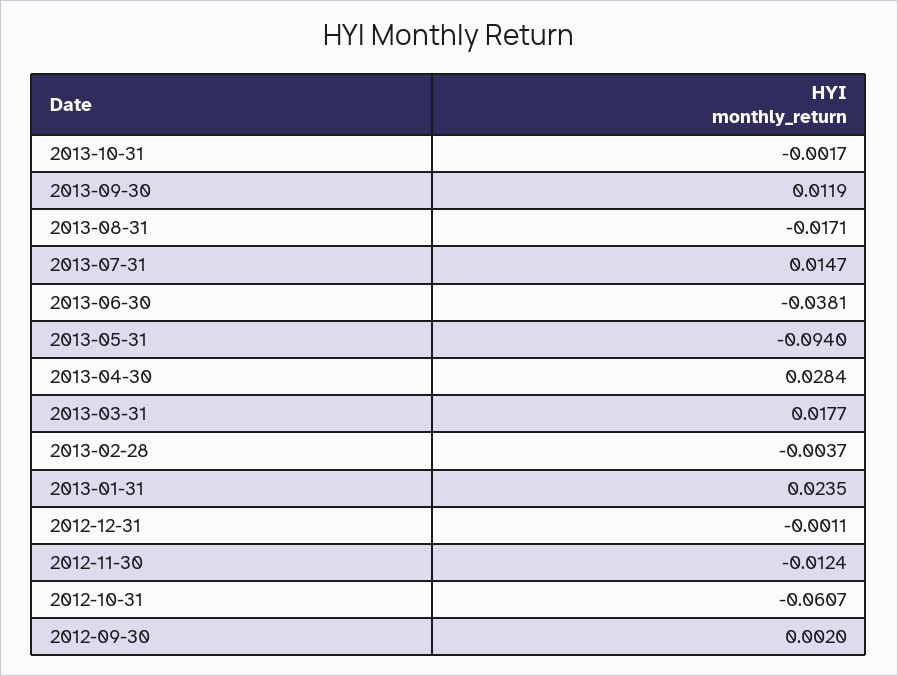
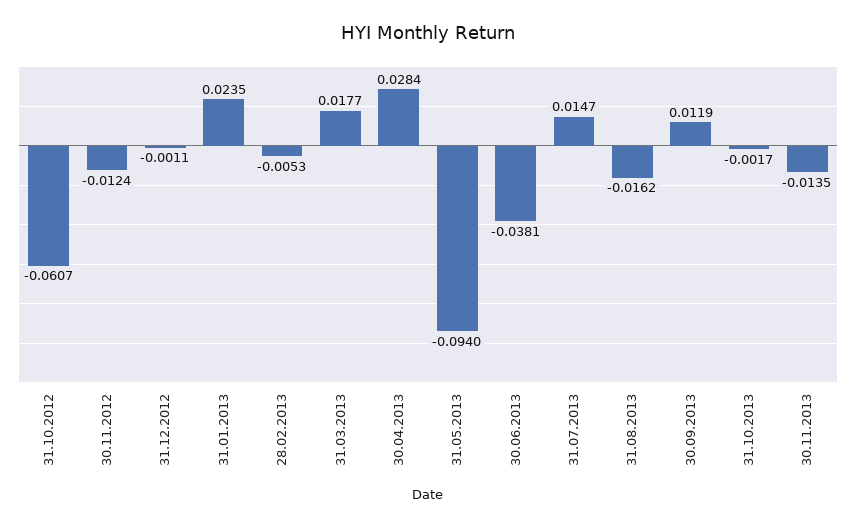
2013-08-31: -0.0171 -> -0.0162
2013-02-28: -0.0037 -> -0.0053
2012-09-30: 0.002 -> none
30.11.2013: none -> -0.0135

